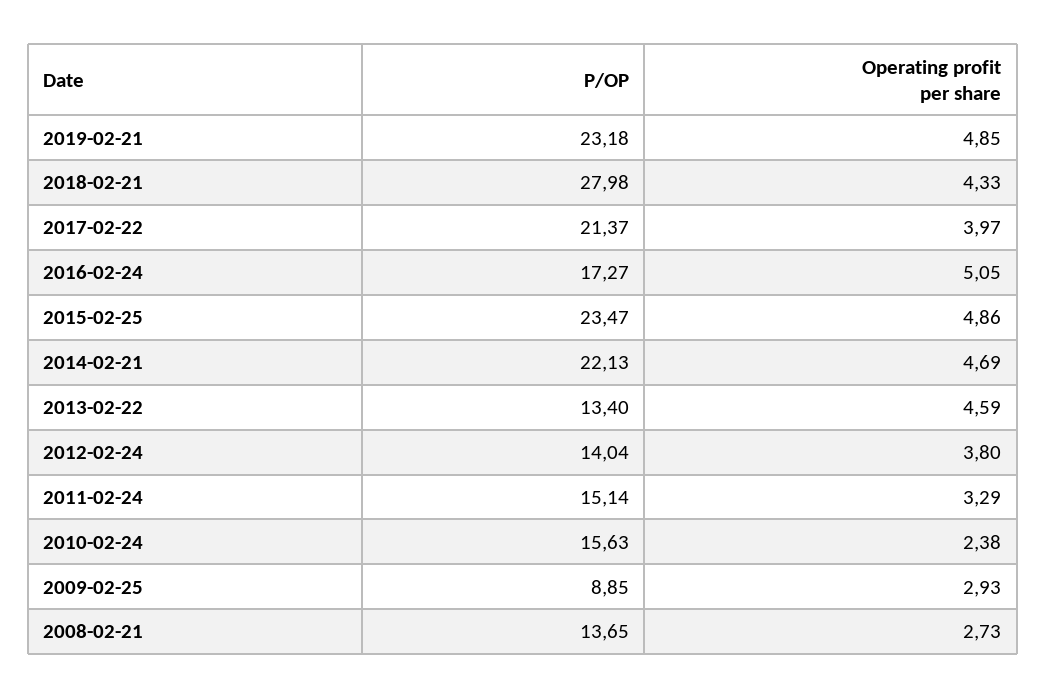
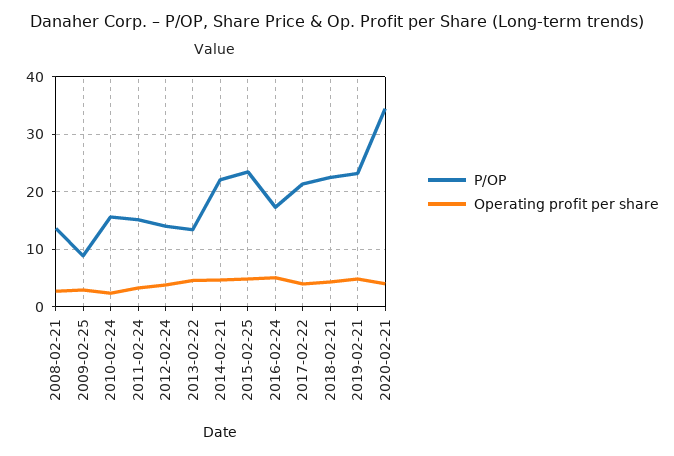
P/OP, 2018-02-21: 27.98 -> 22
P/OP, 2020-02-21: none -> 34
Operating profit per share, 2020-02-21: none -> 4

